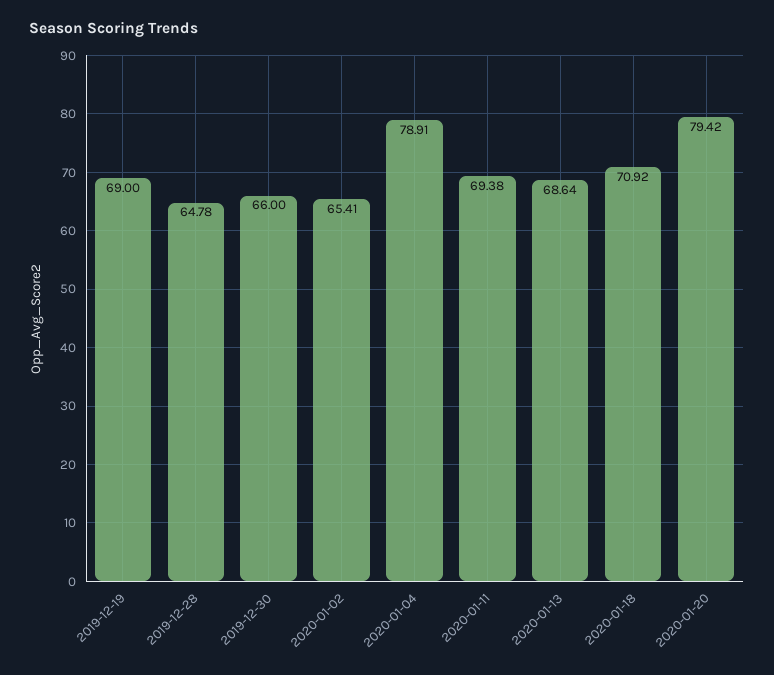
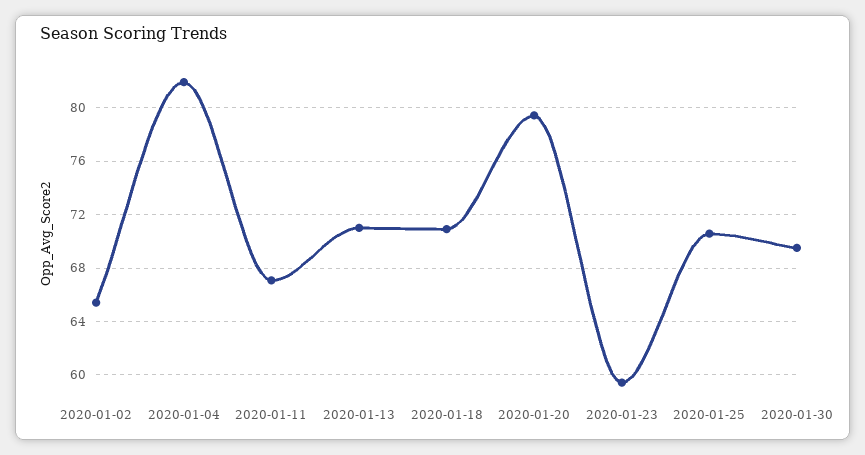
2019-12-19: 69 -> none
2019-12-28: 64.78 -> none
2019-12-30: 66 -> none
2020-01-04: 78.91 -> 82
2020-01-11: 69.38 -> 67
2020-01-13: 68.64 -> 71
2020-01-23: none -> 59.5
2020-01-25: none -> 70.5
2020-01-30: none -> 69.5

